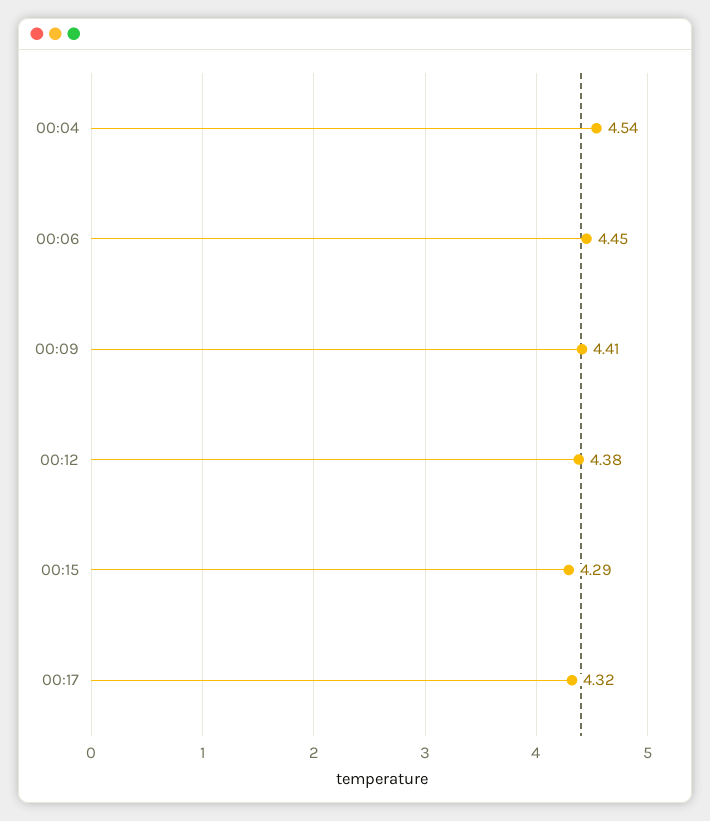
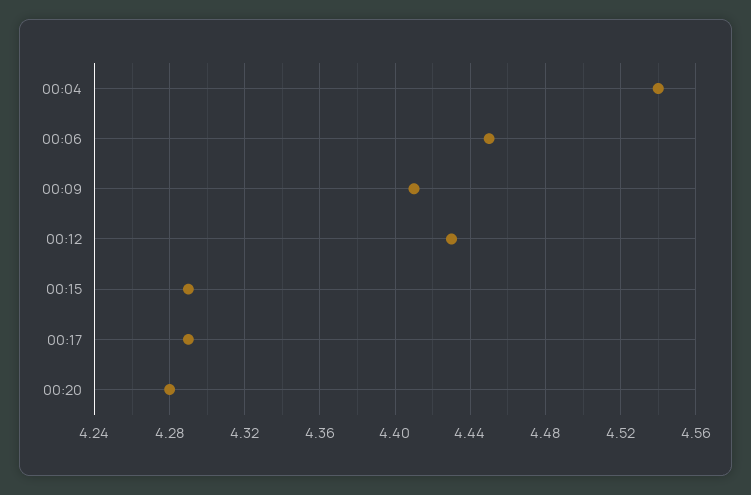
00:12: 4.38 -> 4.43
00:17: 4.32 -> 4.29
00:20: none -> 4.28

